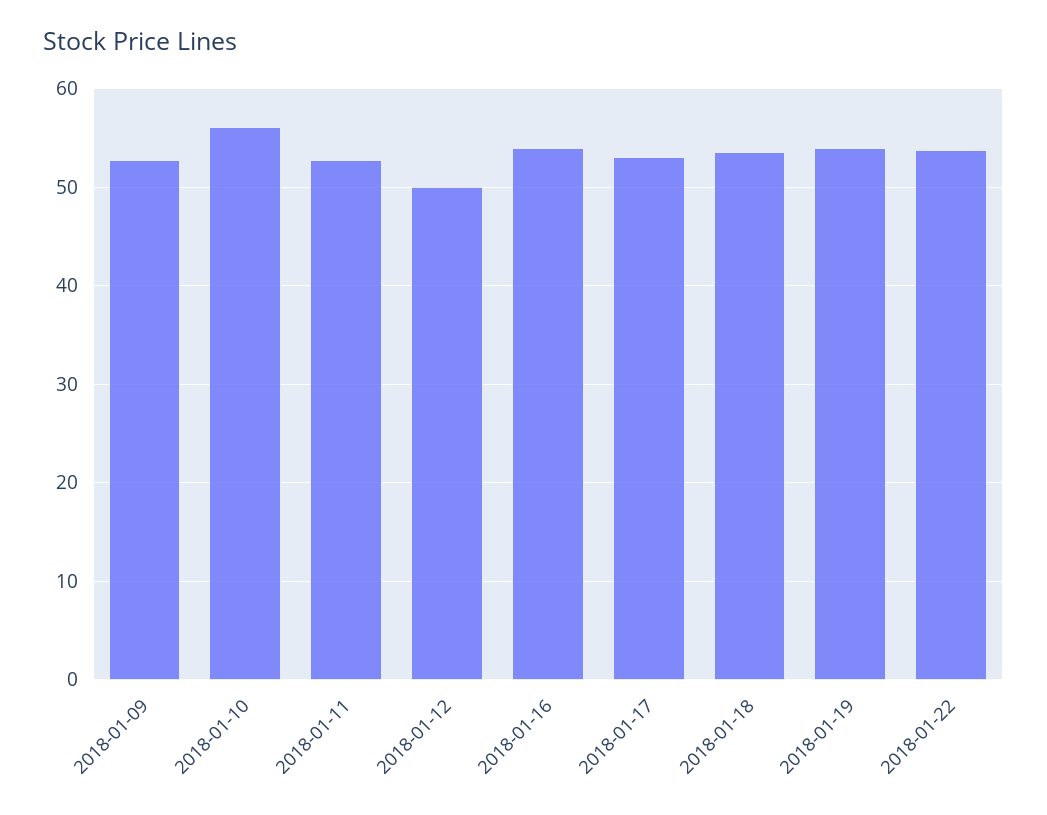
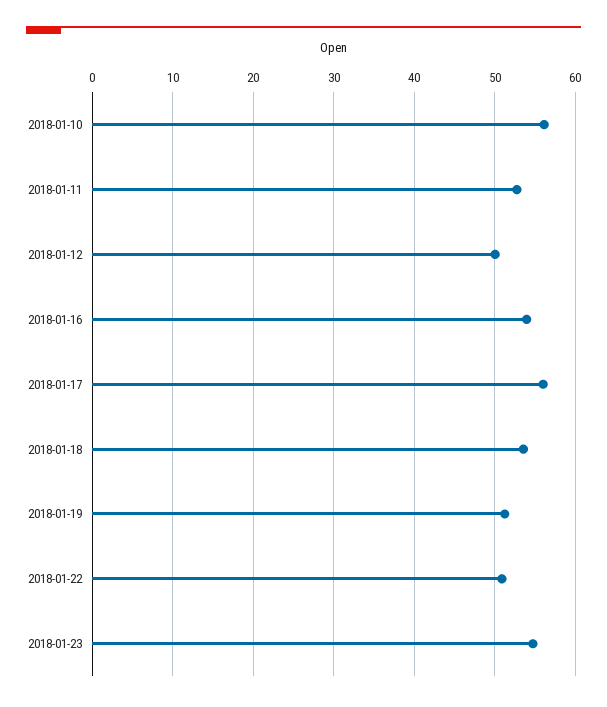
2018-01-09: 53 -> none
2018-01-17: 53 -> 56
2018-01-19: 54 -> 51
2018-01-22: 54 -> 51
2018-01-23: none -> 55

